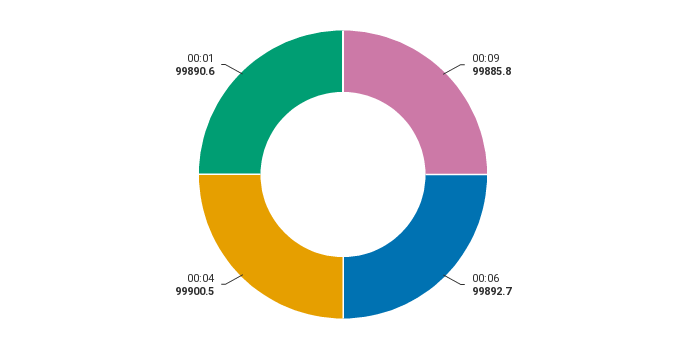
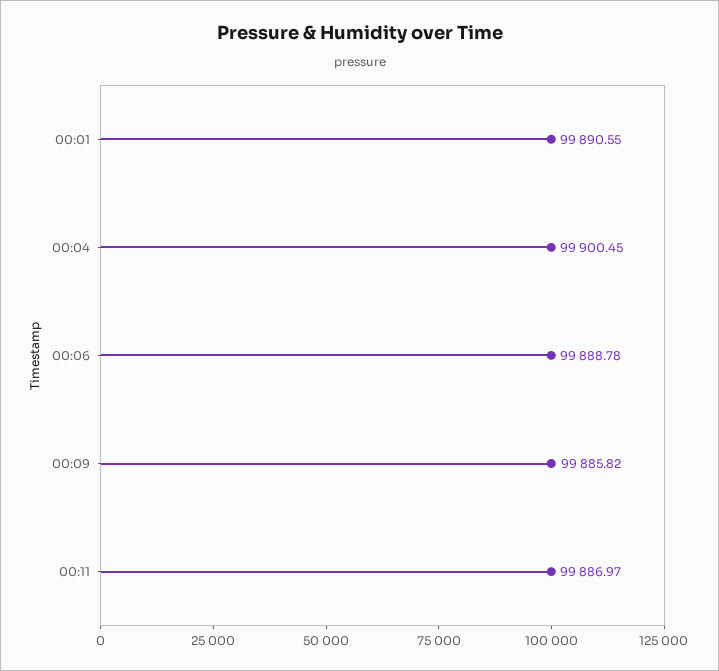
00:06: 99892.7 -> 99888.78
00:11: none -> 99886.97

